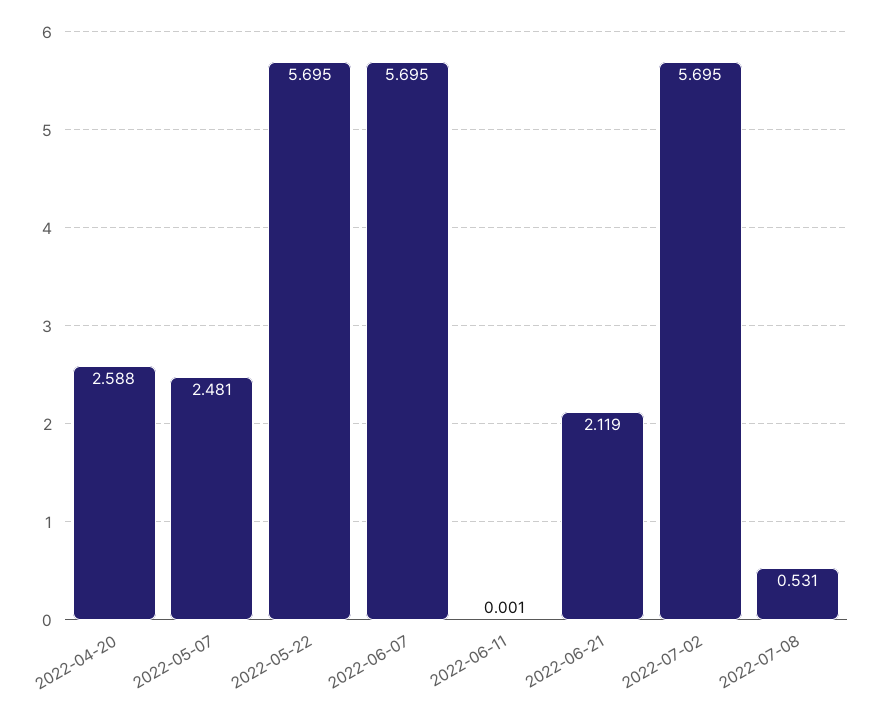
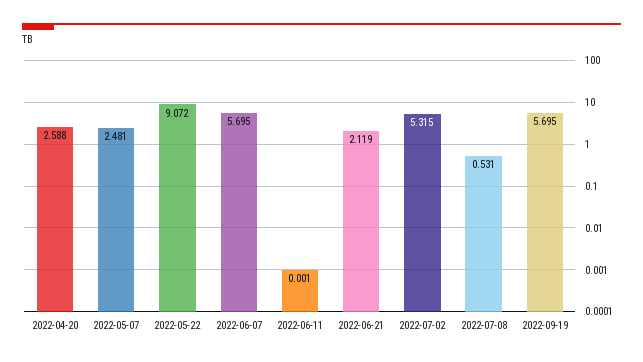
2022-05-22: 5.695 -> 9.072
2022-07-02: 5.695 -> 5.315
2022-09-19: none -> 5.695

